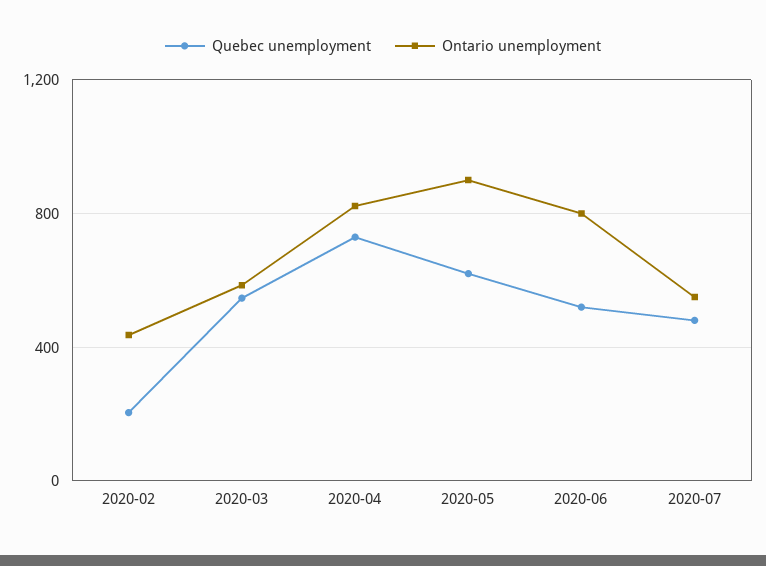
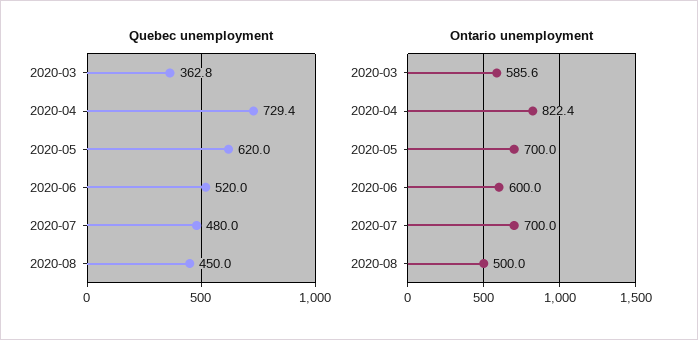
Quebec unemployment, 2020-02: 200 -> none
Ontario unemployment, 2020-02: 450 -> none
Quebec unemployment, 2020-03: 550 -> 362.8
Ontario unemployment, 2020-05: 900 -> 700
Ontario unemployment, 2020-06: 800 -> 600
Ontario unemployment, 2020-07: 550 -> 700
Quebec unemployment, 2020-08: none -> 450
Ontario unemployment, 2020-08: none -> 500

